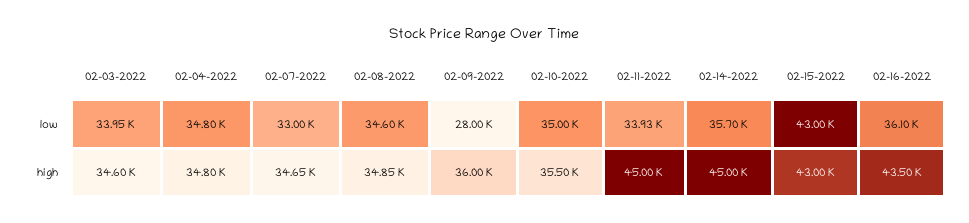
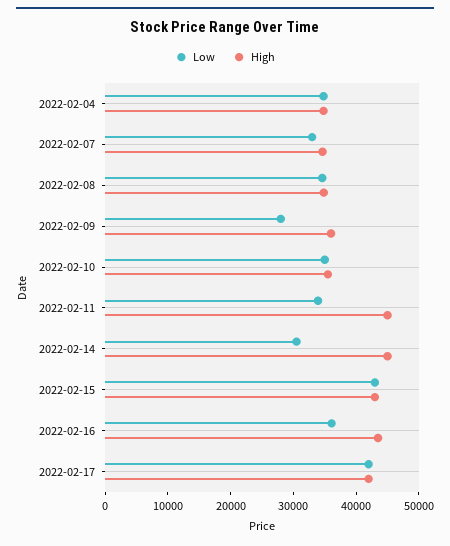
low, 02-03-2022: 33950 -> none
low, 02-14-2022: 35700 -> 30000
high, 02-03-2022: 34600 -> none
low, 2022-02-17: none -> 42000
high, 2022-02-17: none -> 42000

